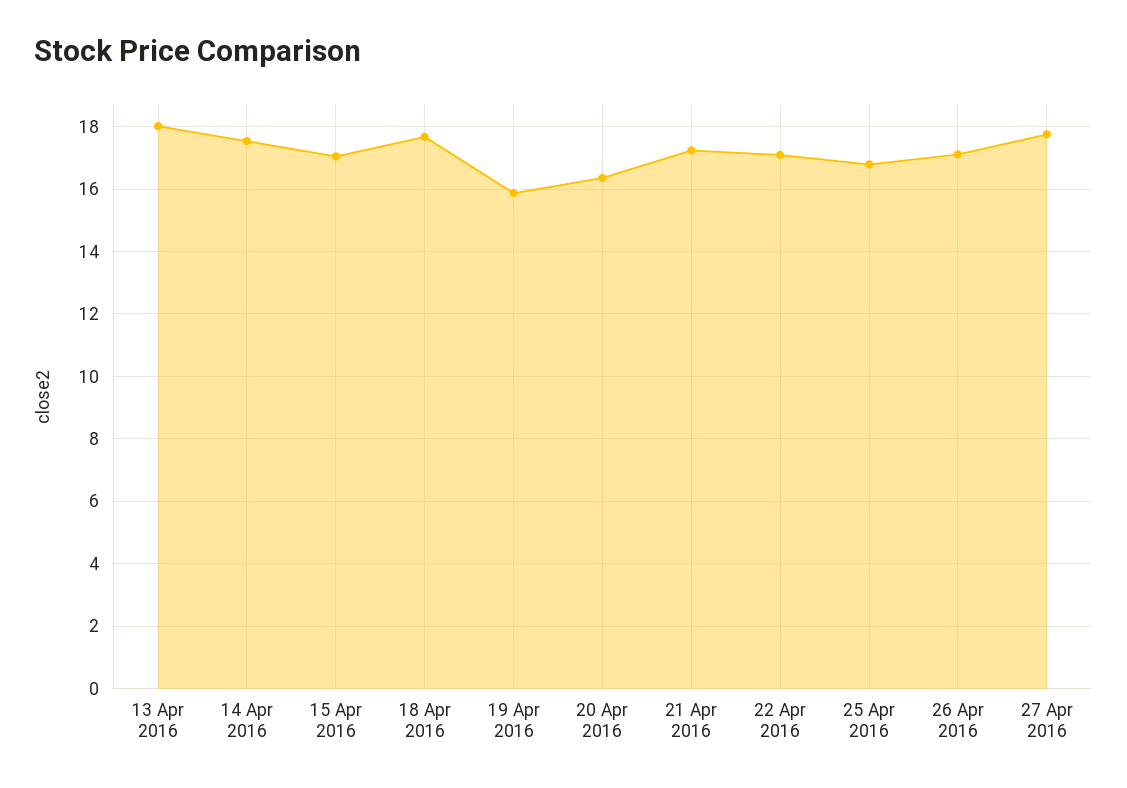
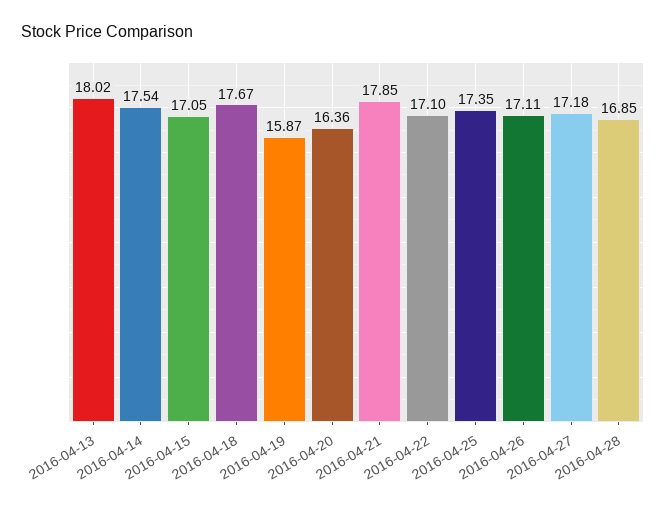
21 Apr 2016: 17.2 -> 17.85
25 Apr 2016: 16.8 -> 17.35
27 Apr 2016: 17.8 -> 17.18
2016-04-28: none -> 16.85

